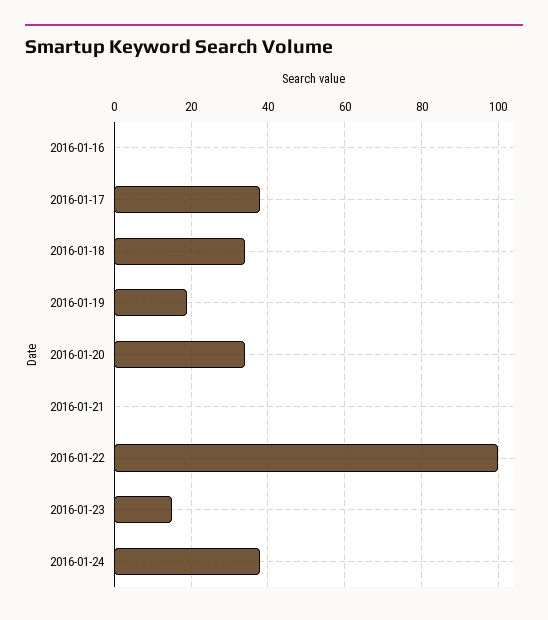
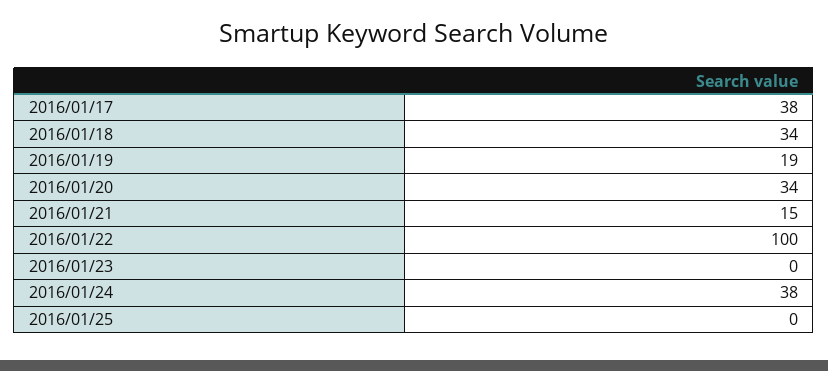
2016-01-16: 0 -> none
2016-01-21: 0 -> 15
2016-01-23: 15 -> 0
2016/01/25: none -> 0

